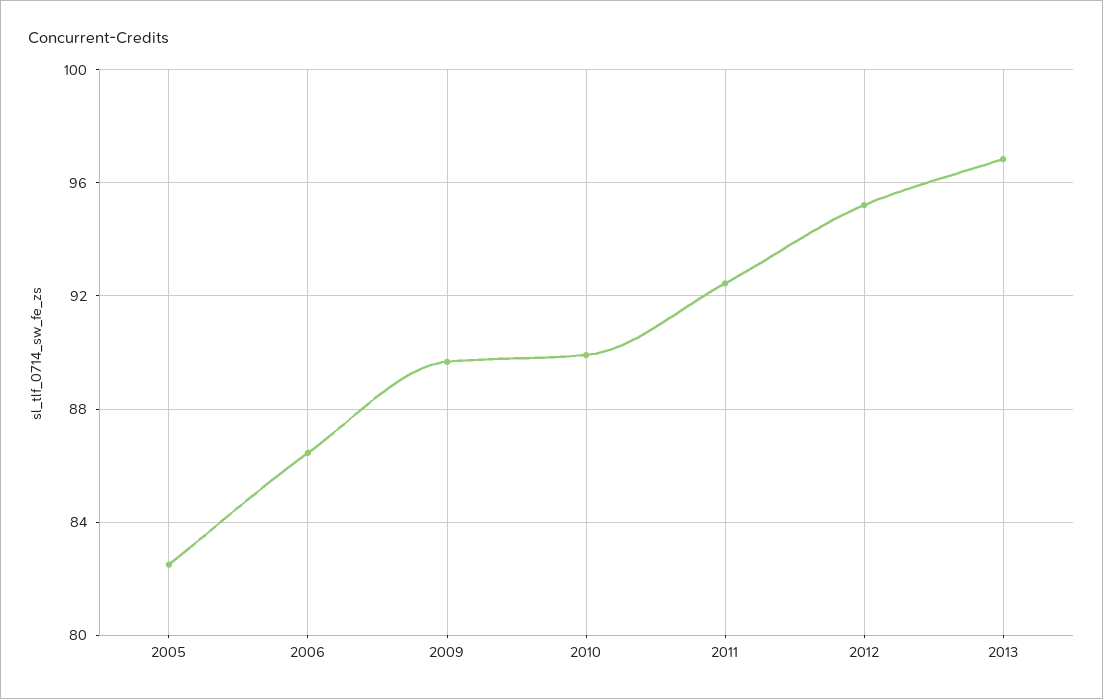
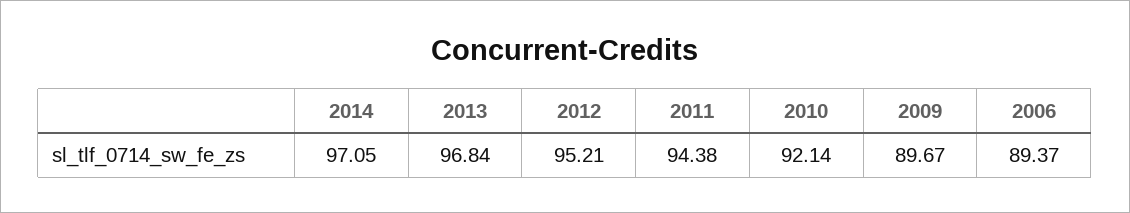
2005: 82.5 -> none
2006: 86.5 -> 89.37
2010: 90 -> 92.14
2011: 92.5 -> 94.38
2014: none -> 97.05

